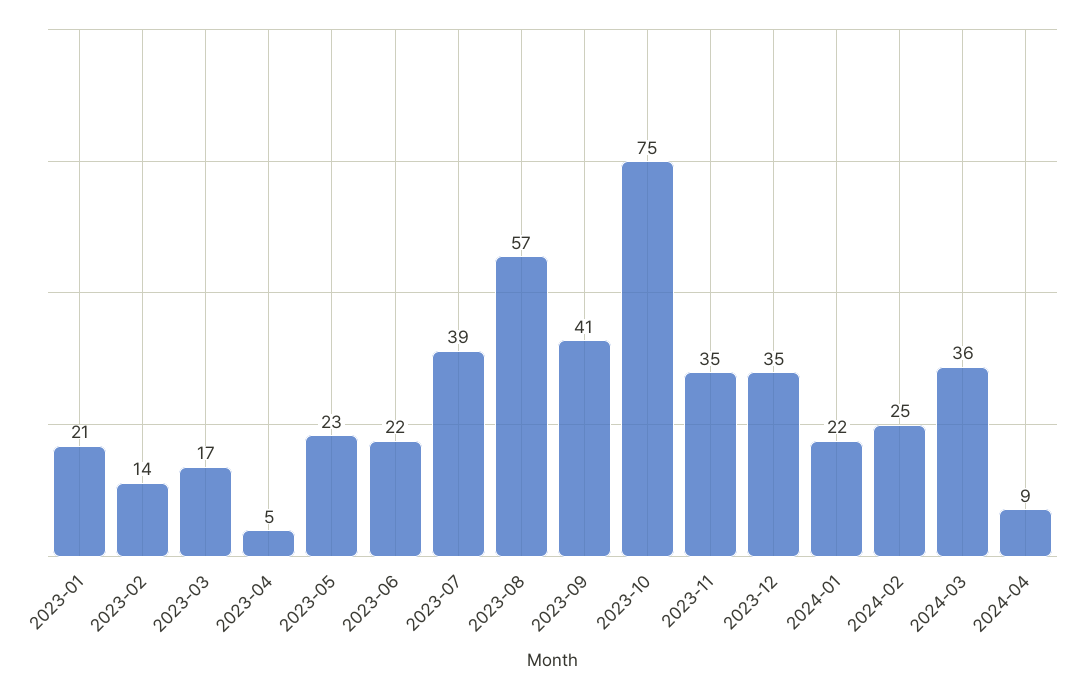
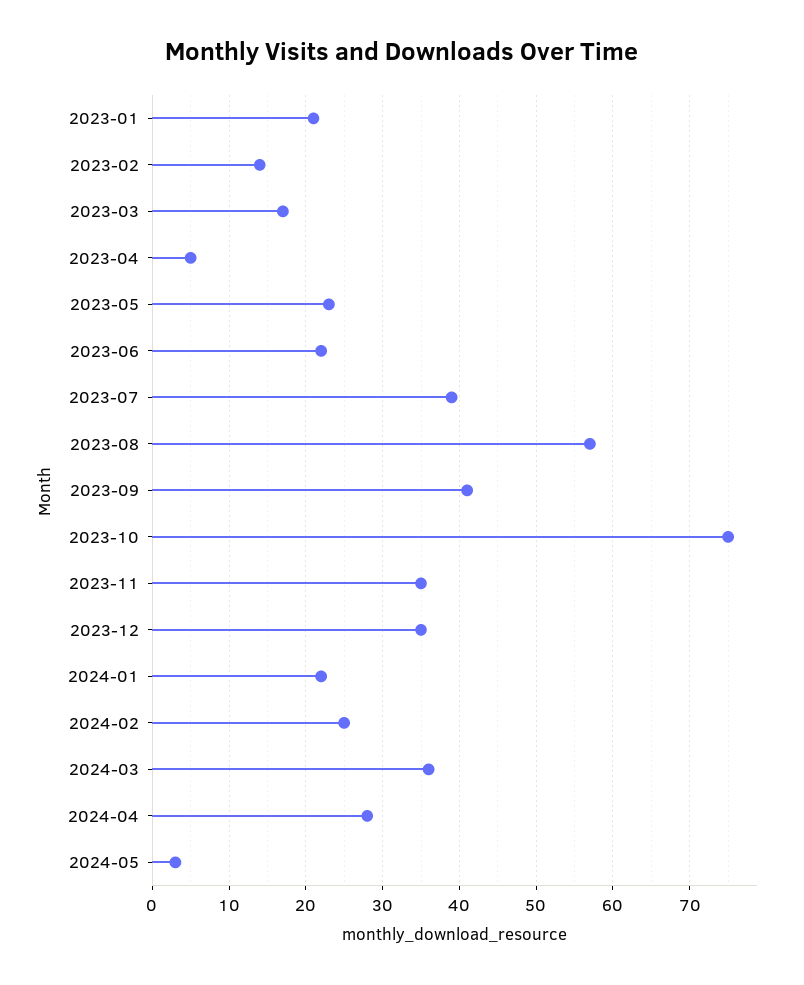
2024-04: 9 -> 28
2024-05: none -> 3

